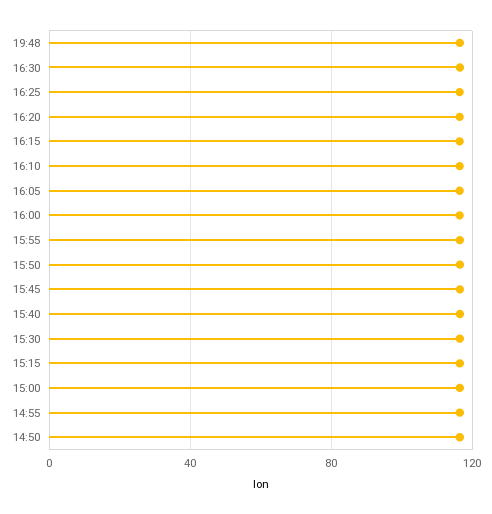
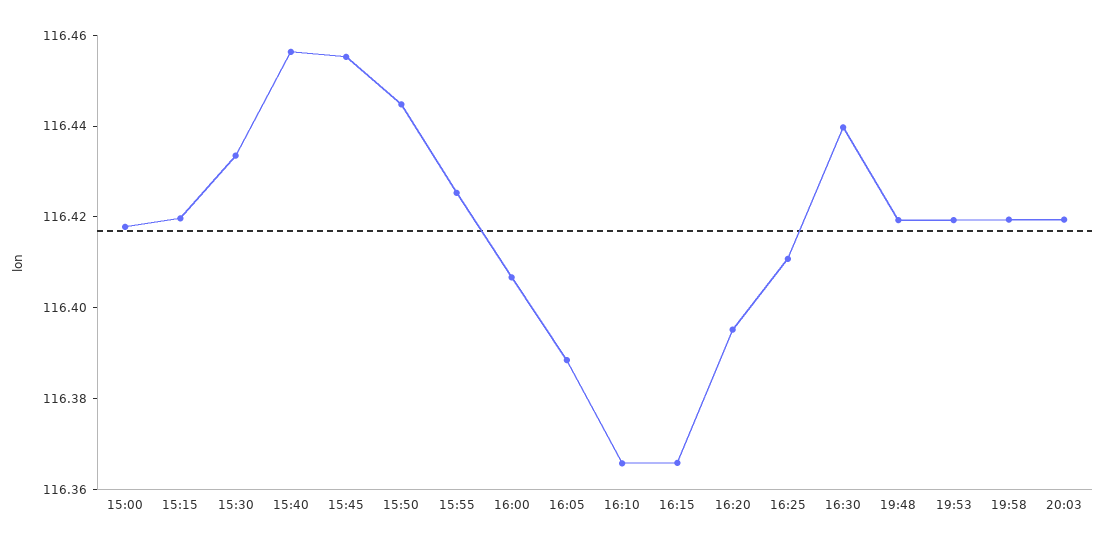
14:55: 115 -> none
14:50: 115 -> none
19:53: none -> 116.42
19:58: none -> 116.42
20:03: none -> 116.42

